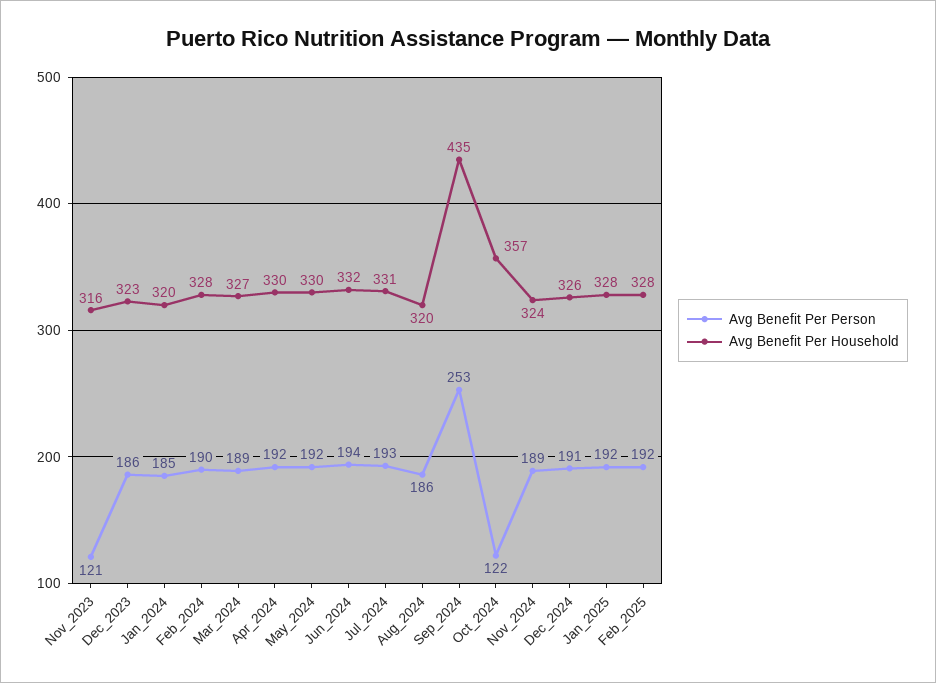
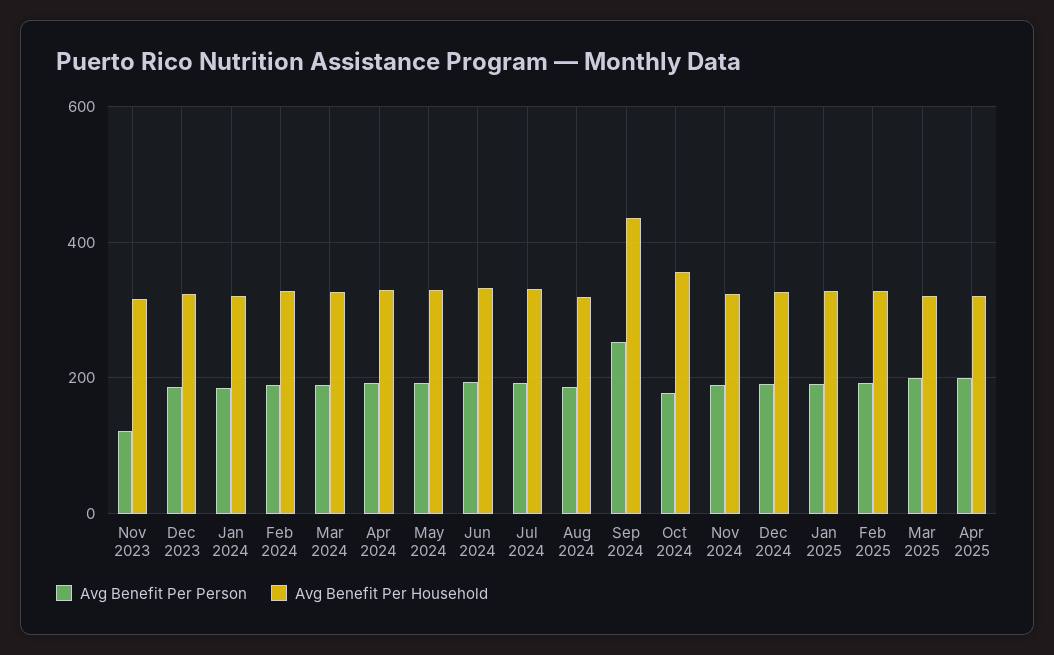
Avg Benefit Per Person, Oct_2024: 122 -> 180
Avg Benefit Per Person, Mar 2025: none -> 200
Avg Benefit Per Household, Mar 2025: none -> 320
Avg Benefit Per Person, Apr 2025: none -> 200
Avg Benefit Per Household, Apr 2025: none -> 320

